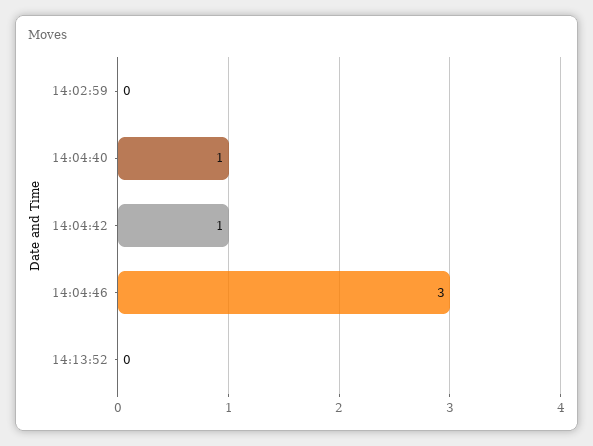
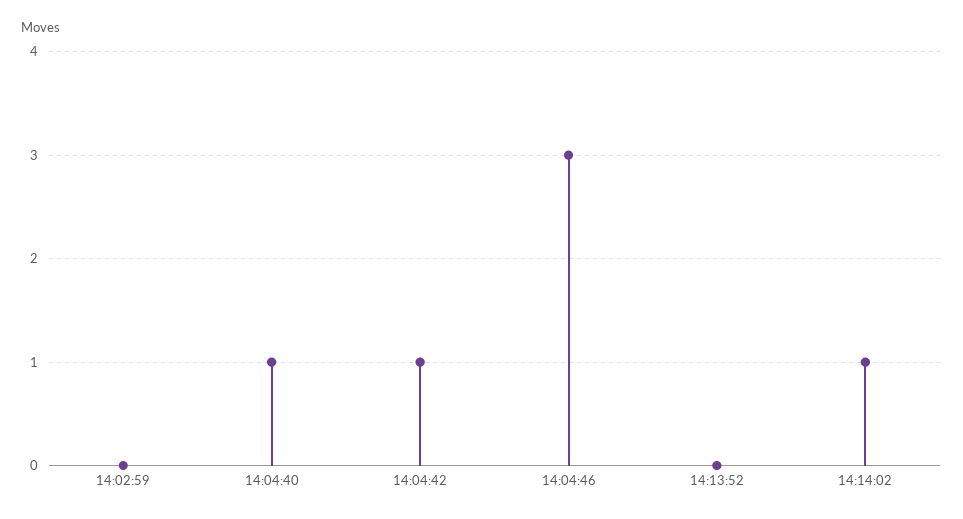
14:14:02: none -> 1

